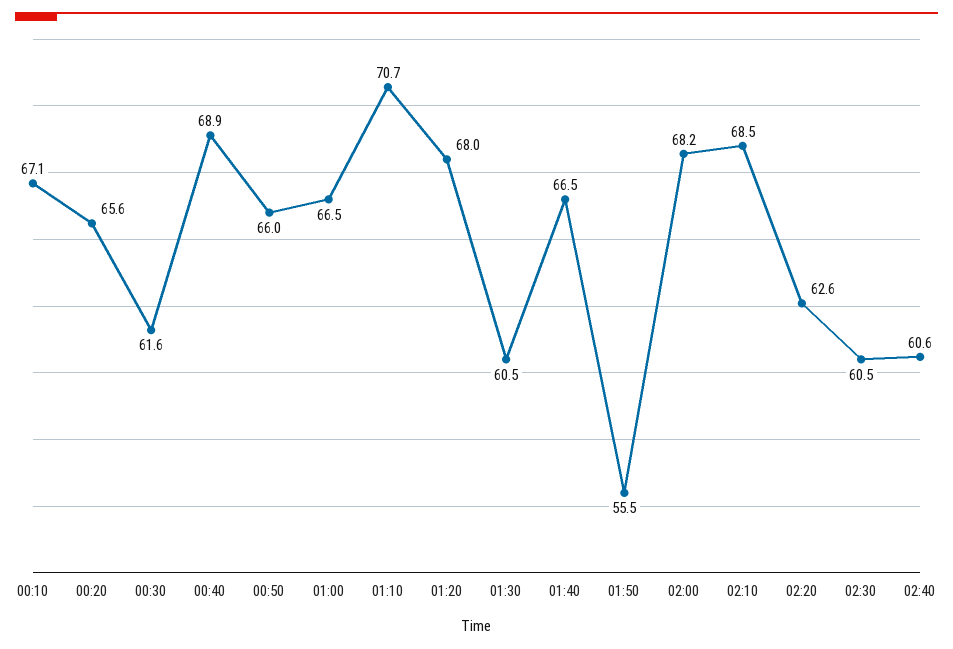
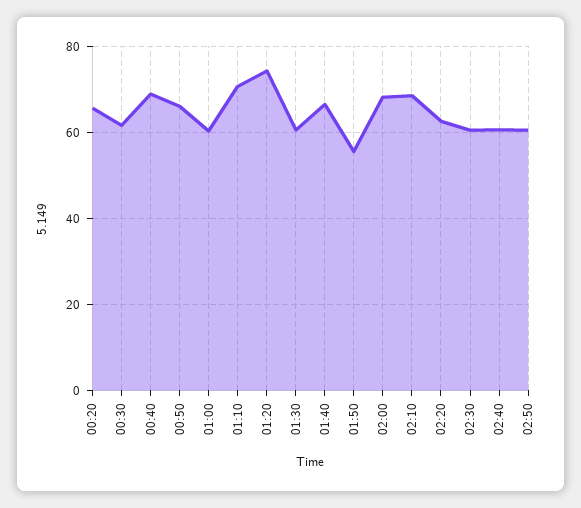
00:10: 67.1 -> none
01:00: 66.5 -> 60
01:20: 68 -> 74
02:50: none -> 60

